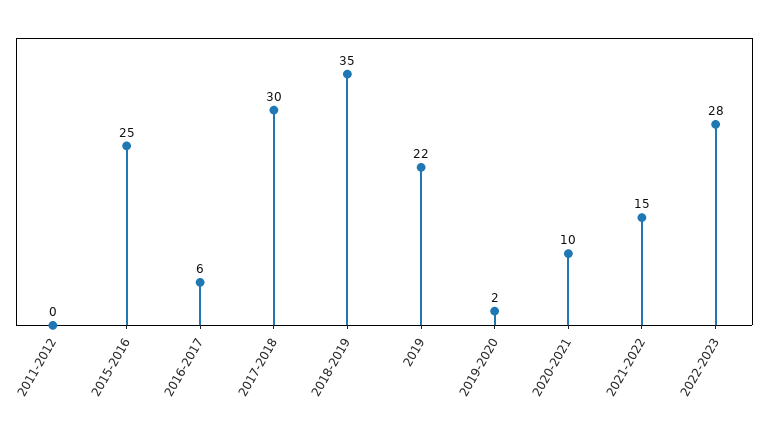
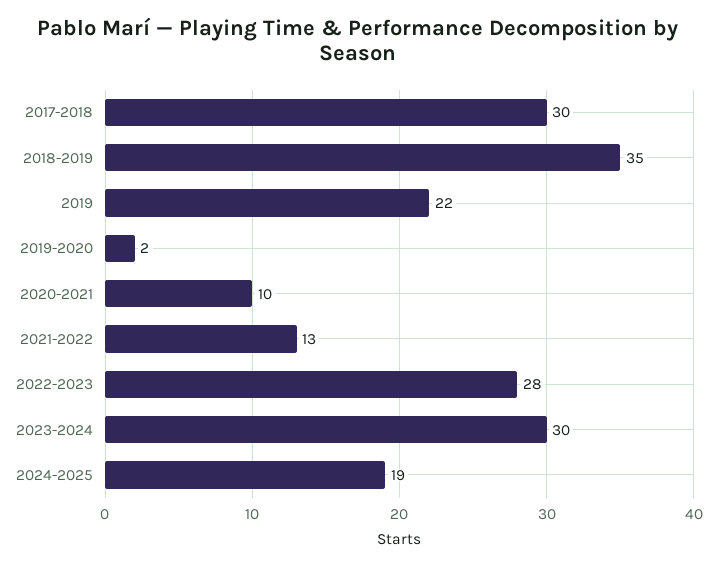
2011-2012: 0 -> none
2015-2016: 25 -> none
2016-2017: 6 -> none
2021-2022: 15 -> 13
2023-2024: none -> 30
2024-2025: none -> 19

